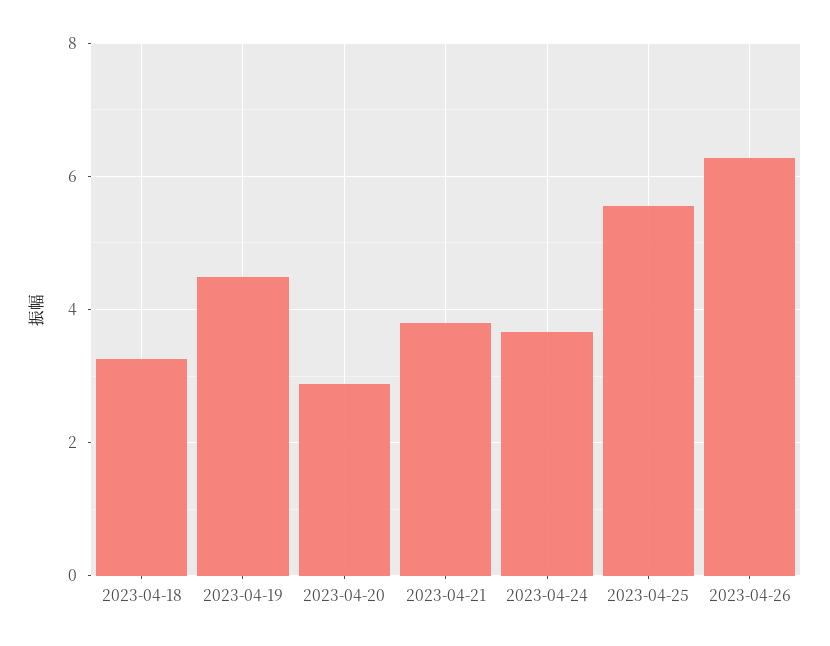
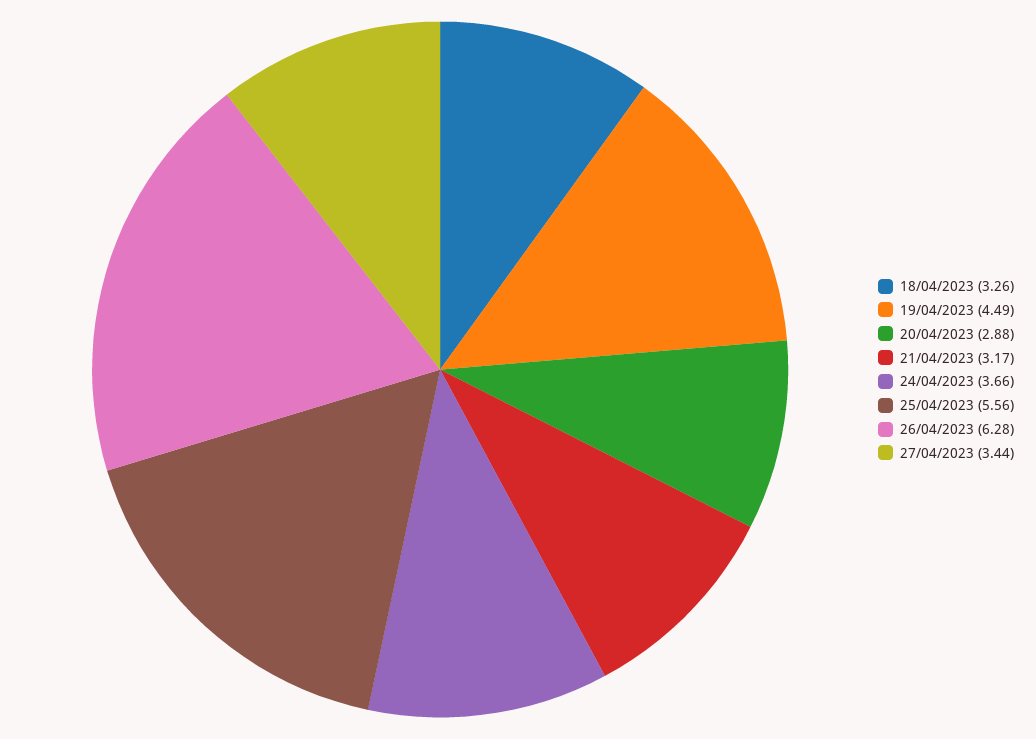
2023-04-21: 3.8 -> 3.17
27/04/2023: none -> 3.44

